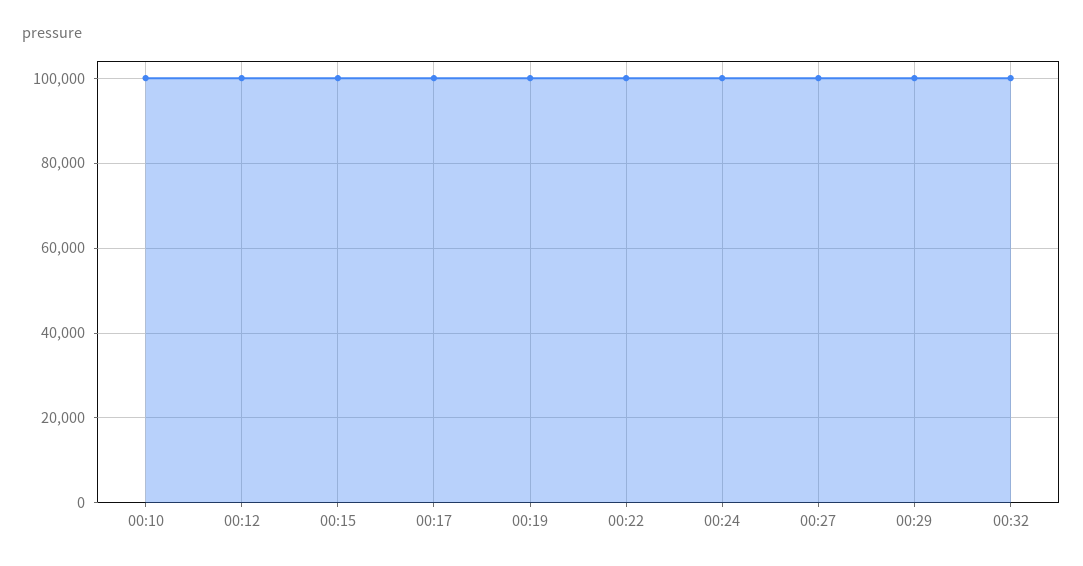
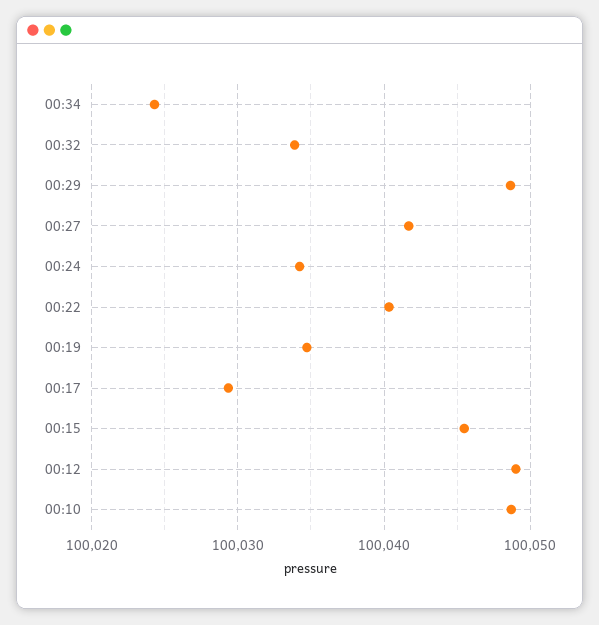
00:34: none -> 100024

